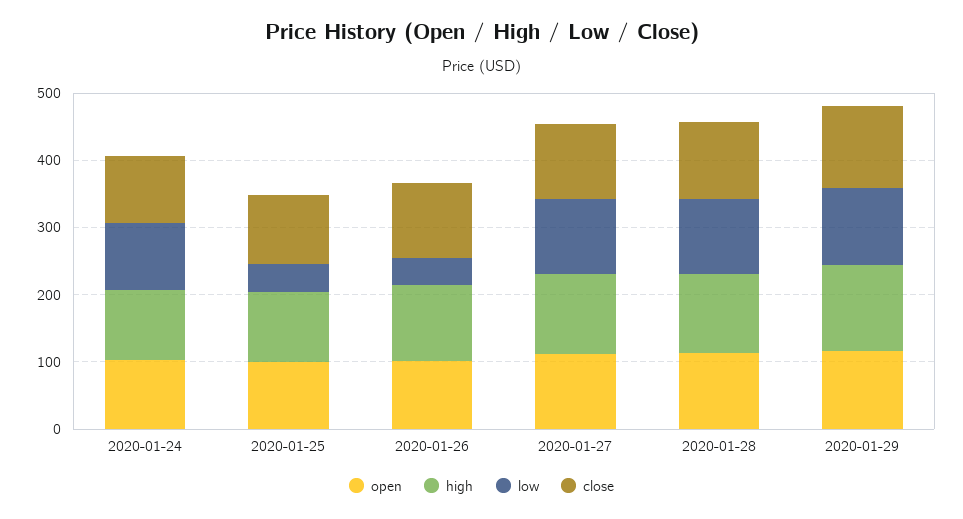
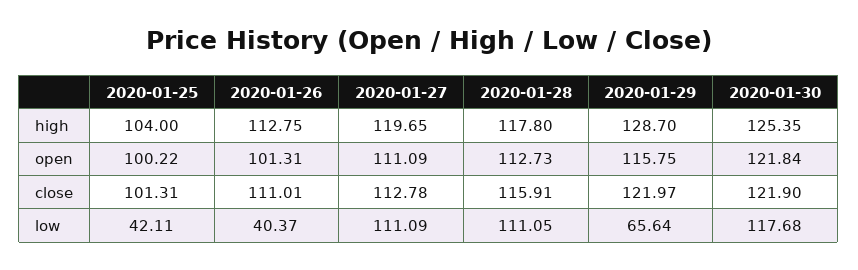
open, 2020-01-24: 100 -> none
high, 2020-01-24: 100 -> none
low, 2020-01-24: 100 -> none
close, 2020-01-24: 100 -> none
low, 2020-01-29: 120 -> 65.64
high, 2020-01-30: none -> 125.35
open, 2020-01-30: none -> 121.84
close, 2020-01-30: none -> 121.9
low, 2020-01-30: none -> 117.68

